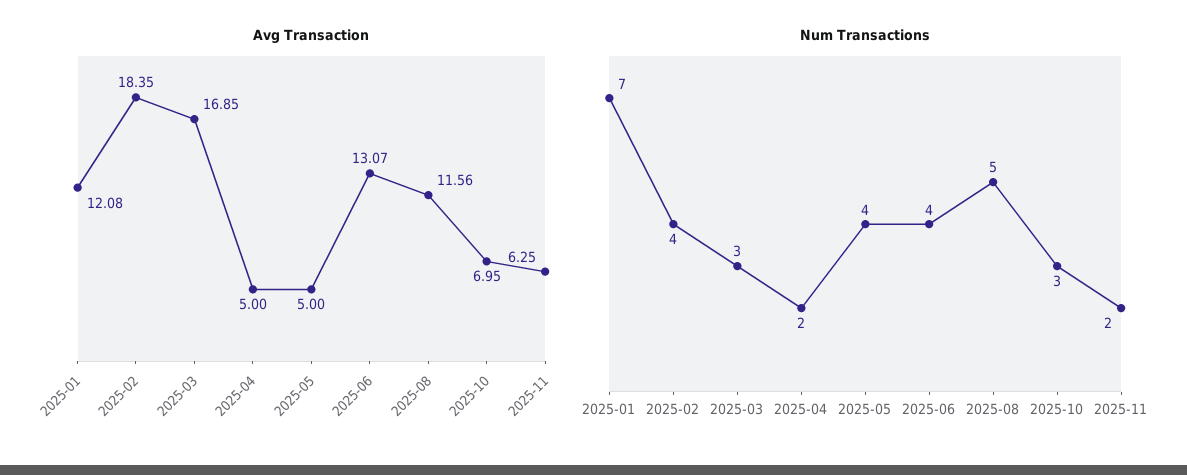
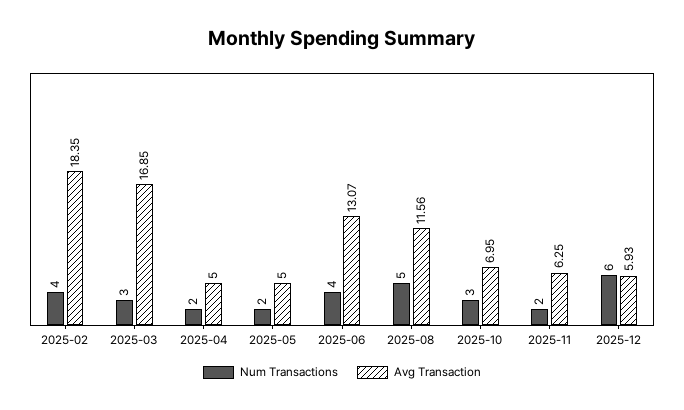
Avg Transaction, 2025-01: 12.08 -> none
Num Transactions, 2025-01: 7 -> none
Num Transactions, 2025-05: 4 -> 2
Num Transactions, 2025-12: none -> 6
Avg Transaction, 2025-12: none -> 5.93

